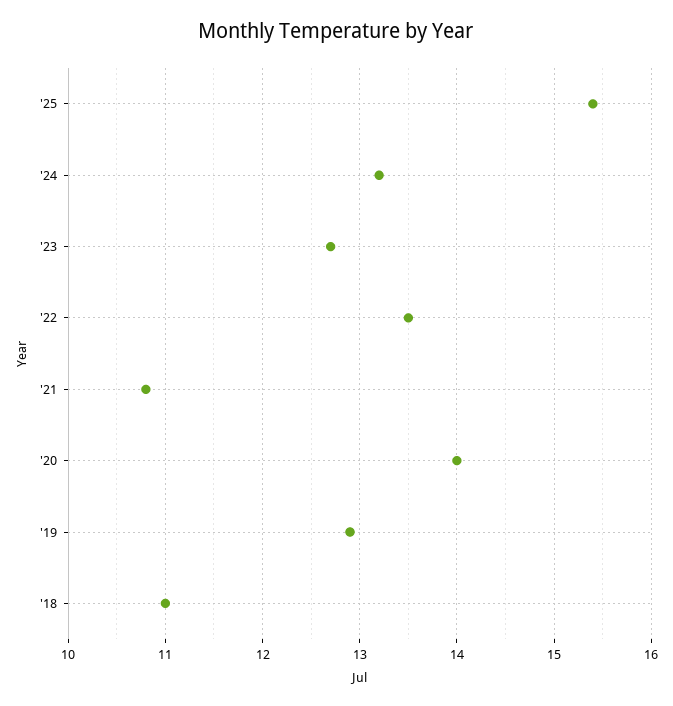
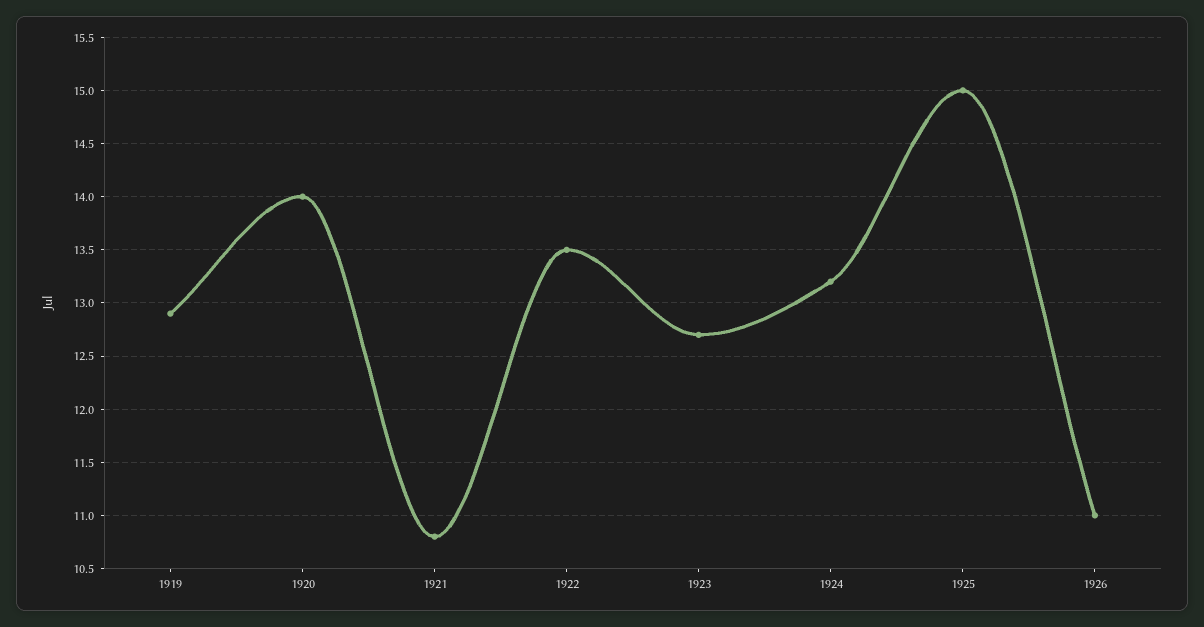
'25: 15.4 -> 15
'18: 11 -> none
1926: none -> 11

